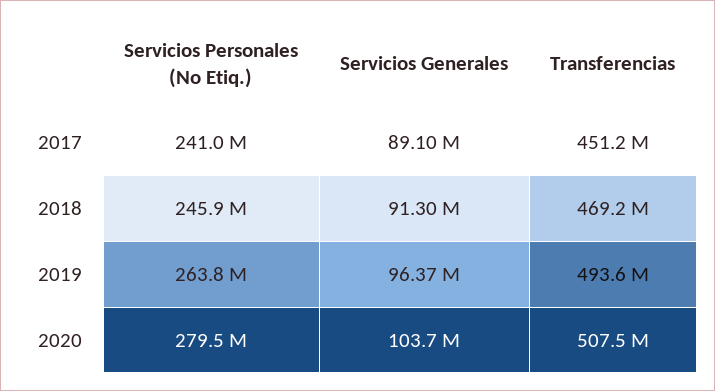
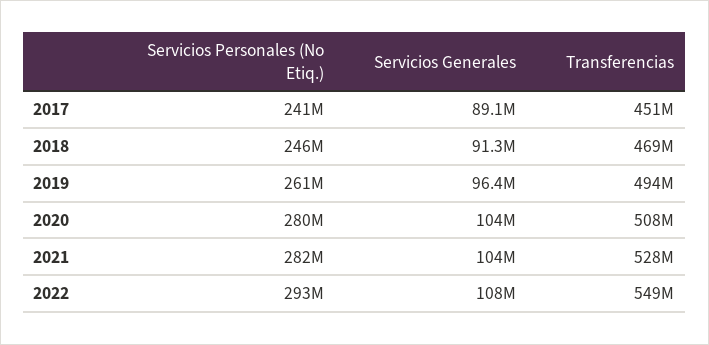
Servicios Personales (No Etiq.), 2019: 263800000 -> 261000000
Servicios Personales (No Etiq.), 2021: none -> 282000000
Servicios Generales, 2021: none -> 104000000
Transferencias, 2021: none -> 528000000
Servicios Personales (No Etiq.), 2022: none -> 293000000
Servicios Generales, 2022: none -> 108000000
Transferencias, 2022: none -> 549000000

